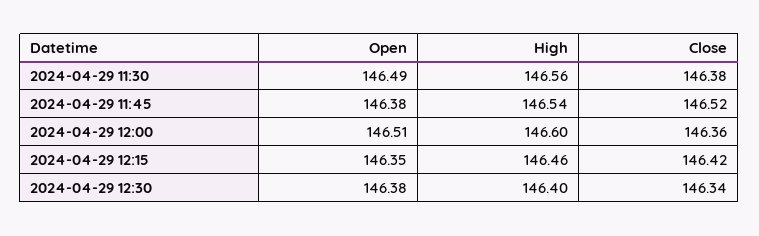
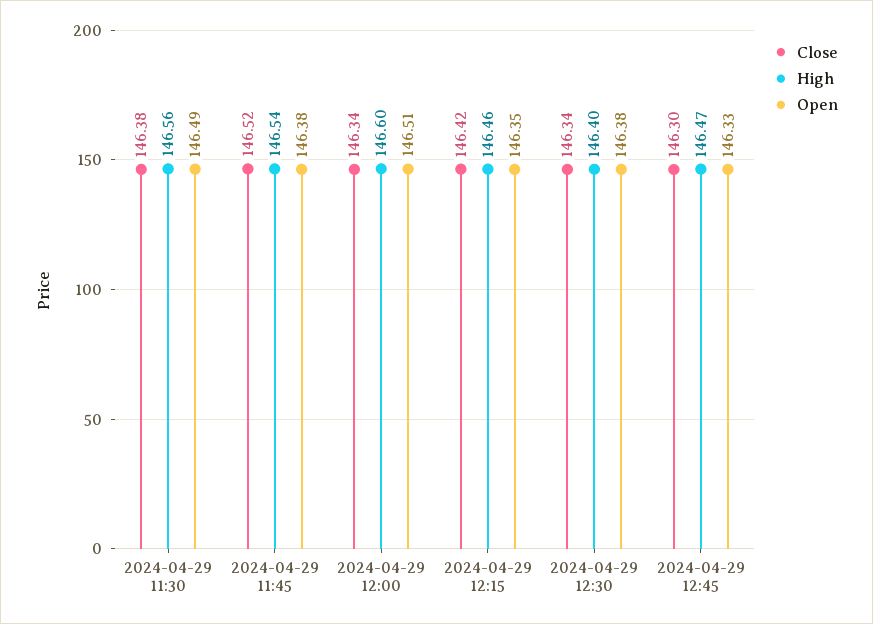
Close, 2024-04-29 12:00: 146.36 -> 146.34
Close, 2024-04-29 12:45: none -> 146.3
High, 2024-04-29 12:45: none -> 146.47
Open, 2024-04-29 12:45: none -> 146.33

